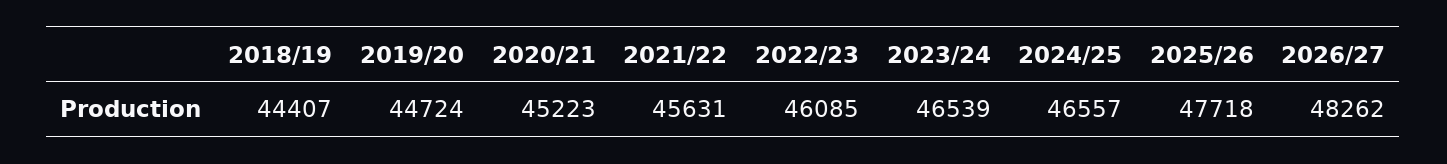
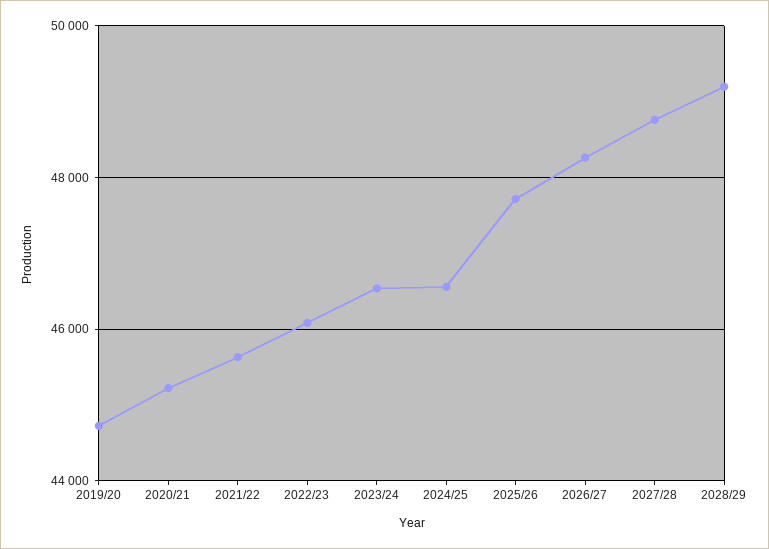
2018/19: 44407 -> none
2027/28: none -> 48800
2028/29: none -> 49200

